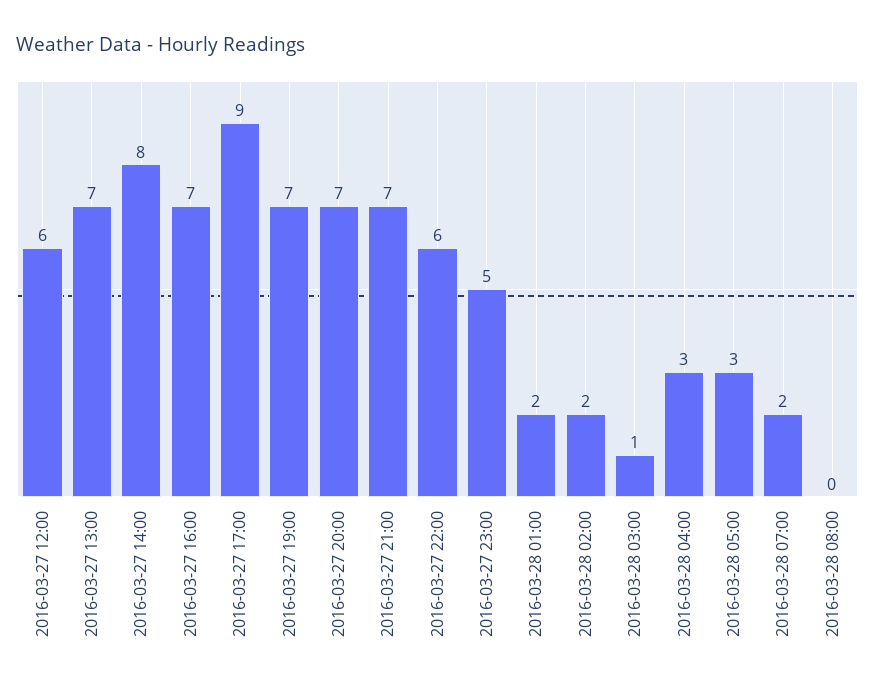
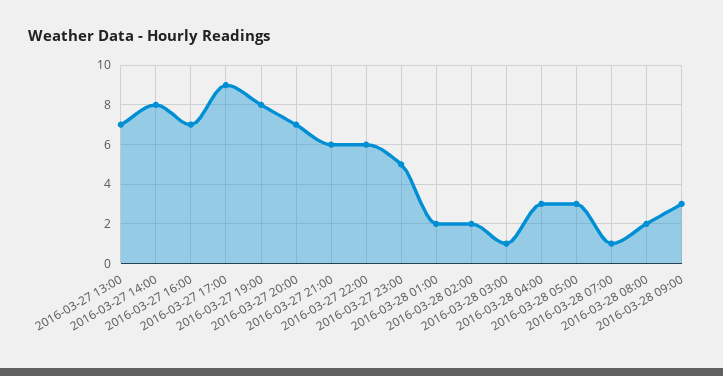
2016-03-27 12:00: 6 -> none
2016-03-27 19:00: 7 -> 8
2016-03-27 21:00: 7 -> 6
2016-03-28 07:00: 2 -> 1
2016-03-28 08:00: 0 -> 2
2016-03-28 09:00: none -> 3

